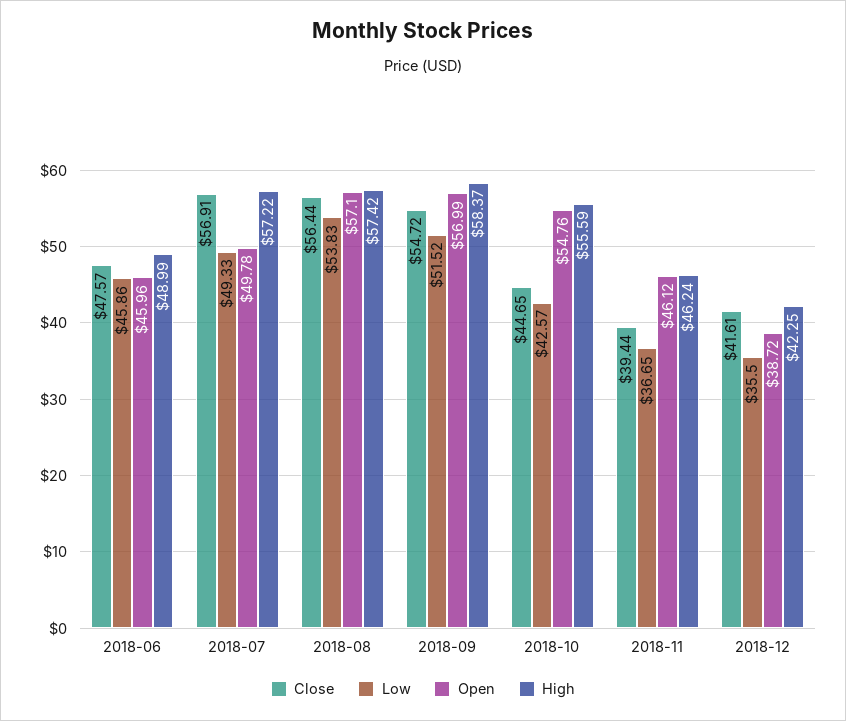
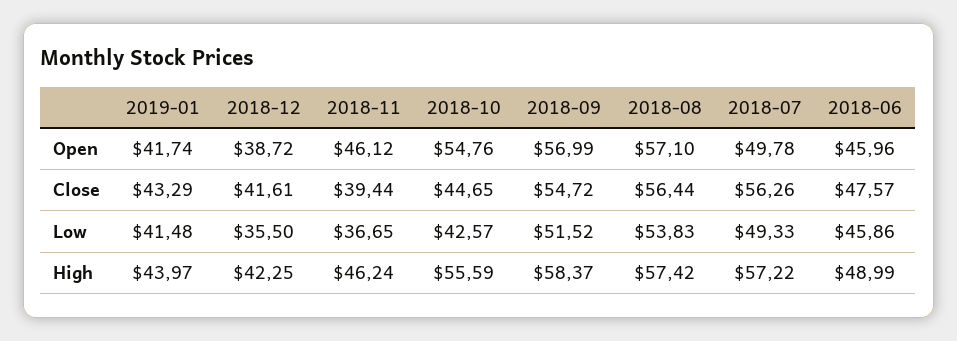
Close, 2018-07: 56.91 -> 56.26
Open, 2019-01: none -> 41.74
Close, 2019-01: none -> 43.29
Low, 2019-01: none -> 41.48
High, 2019-01: none -> 43.97

